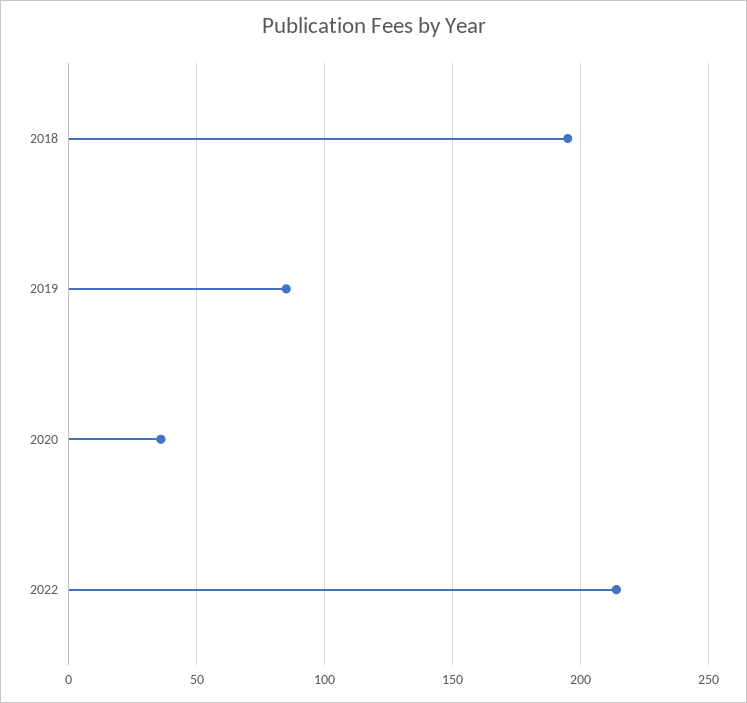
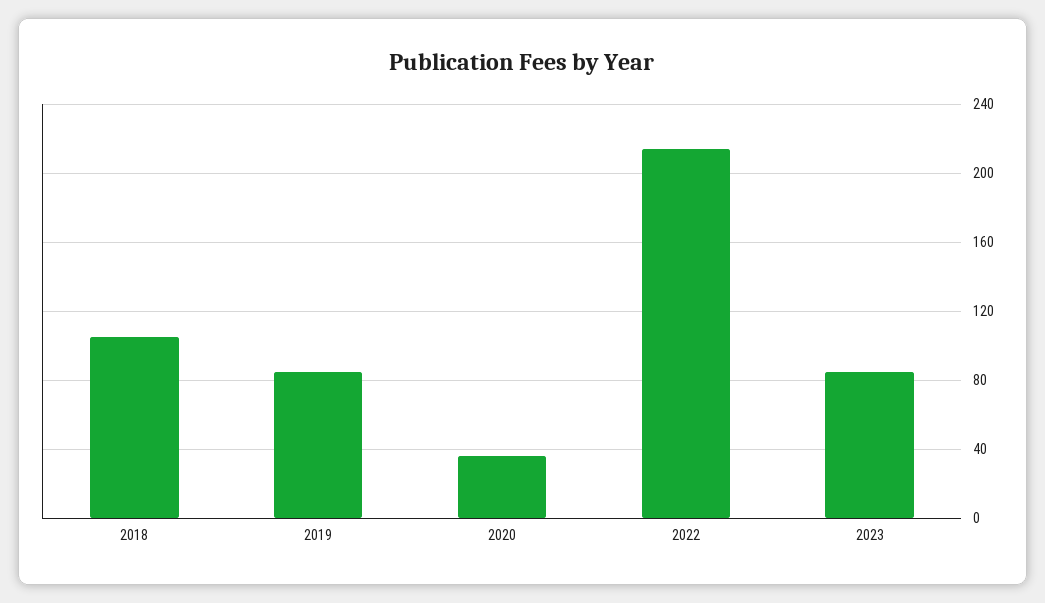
2018: 195 -> 105
2023: none -> 85

